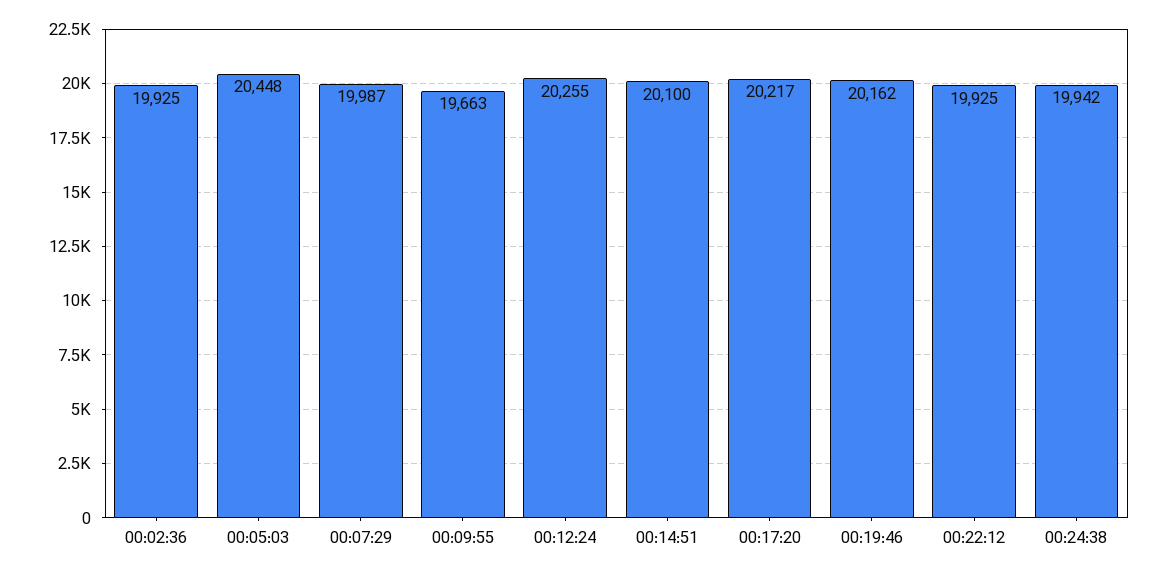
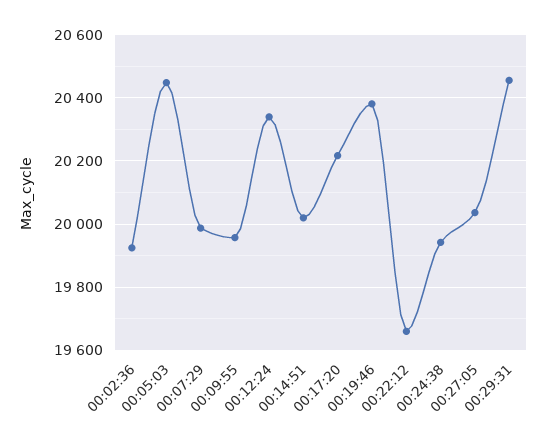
00:09:55: 19663 -> 19960
00:12:24: 20255 -> 20340
00:14:51: 20100 -> 20020
00:19:46: 20162 -> 20380
00:22:12: 19925 -> 19660
00:27:05: none -> 20040
00:29:31: none -> 20460

